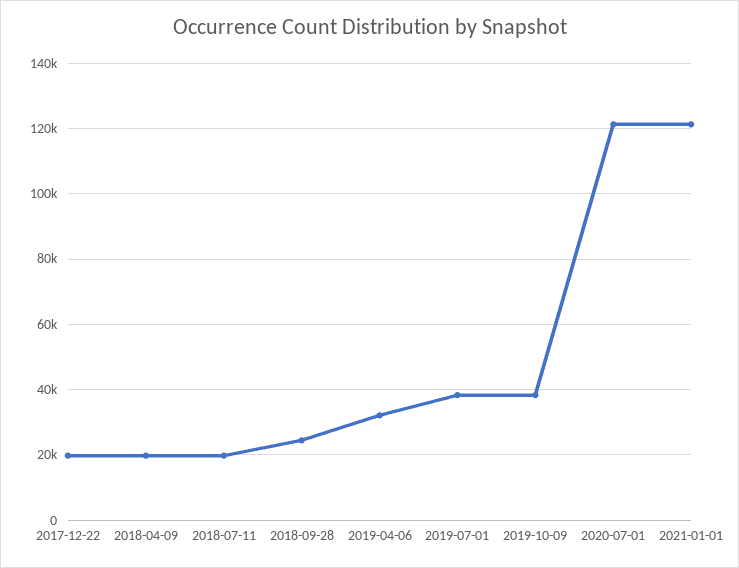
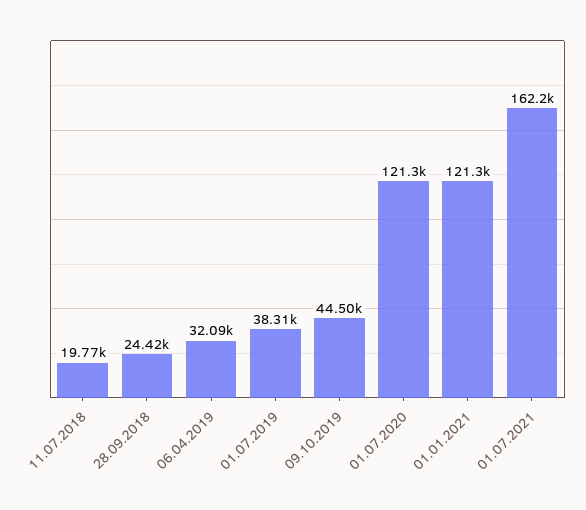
2017-12-22: 20000 -> none
2018-04-09: 20000 -> none
2019-10-09: 38000 -> 44500
01.07.2021: none -> 162200

